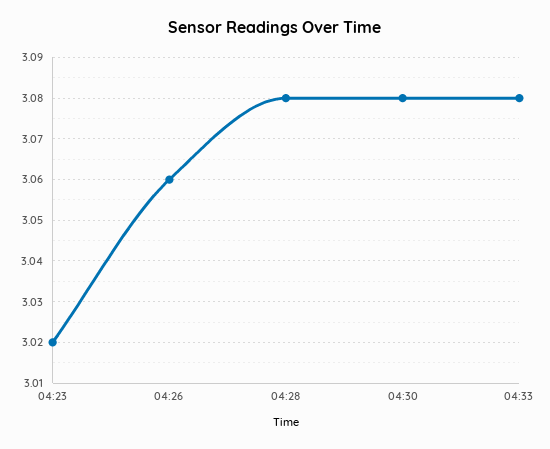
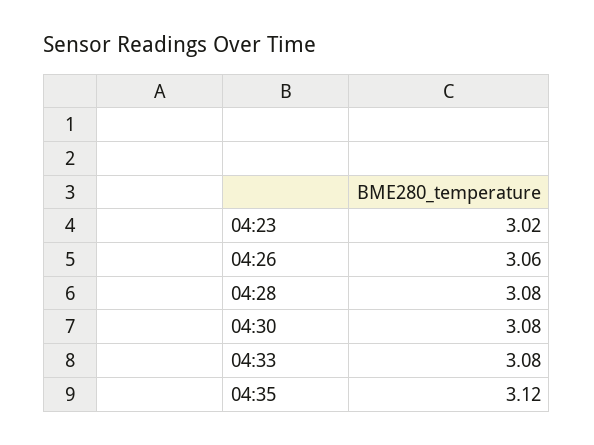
04:35: none -> 3.12

